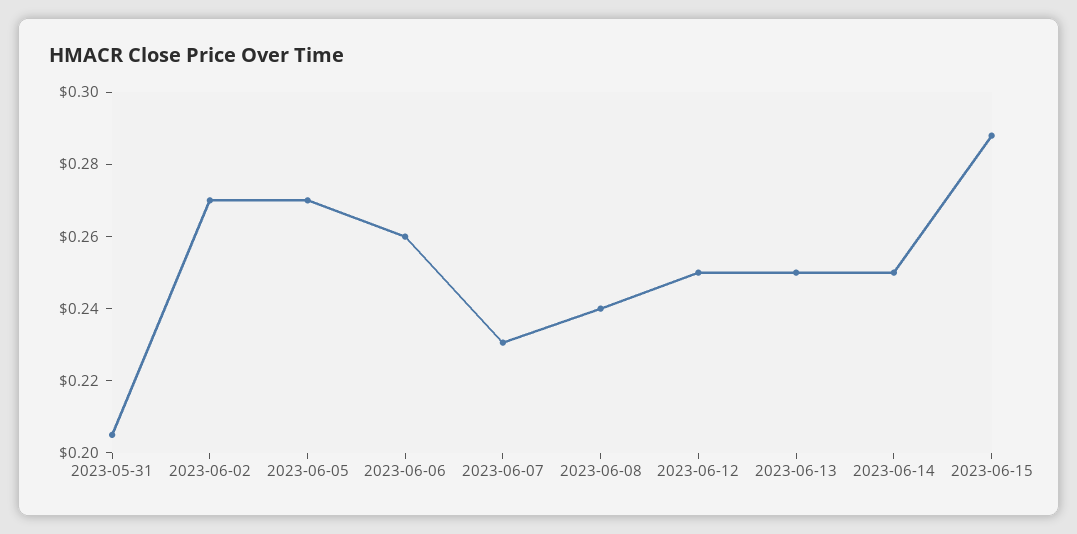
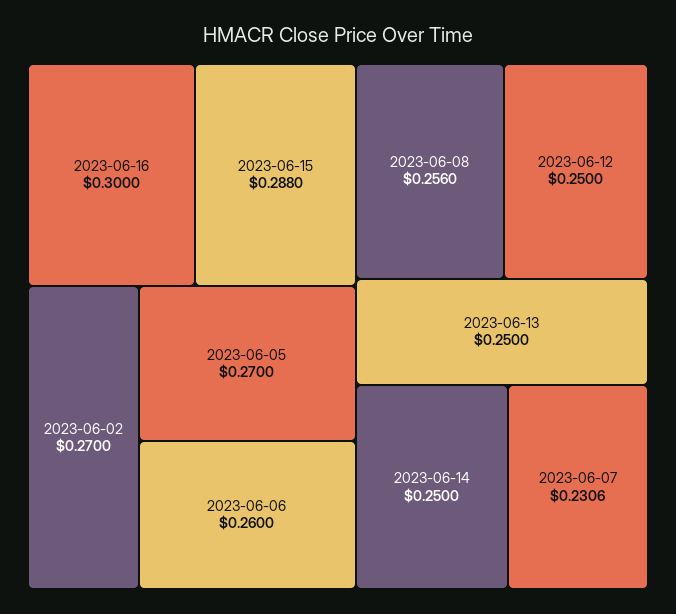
2023-05-31: 0.205 -> none
2023-06-08: 0.24 -> 0.256
2023-06-16: none -> 0.3

